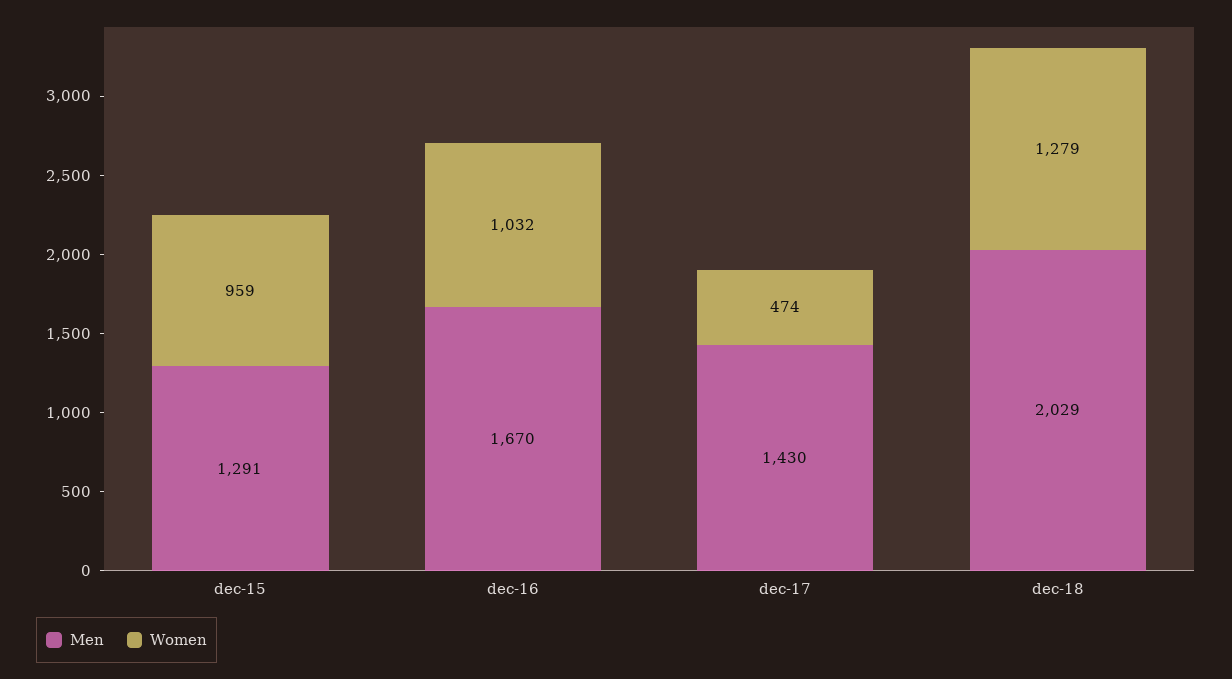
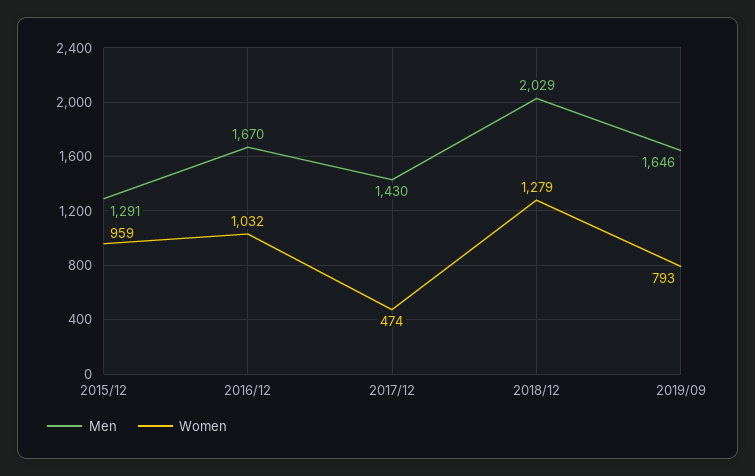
Men, 2019/09: none -> 1646
Women, 2019/09: none -> 793

